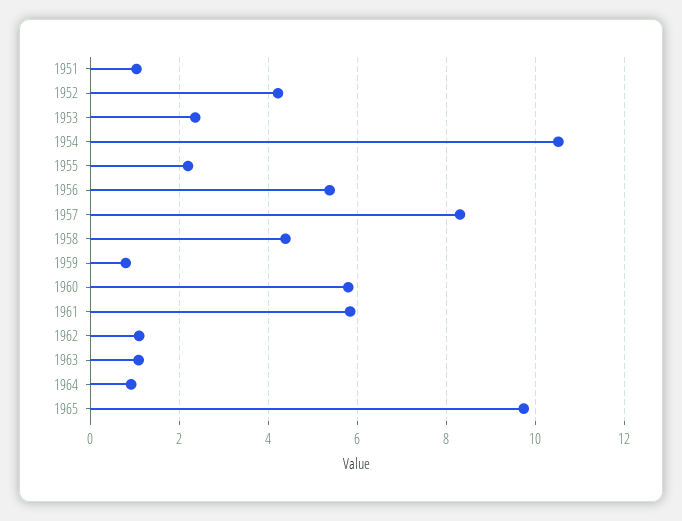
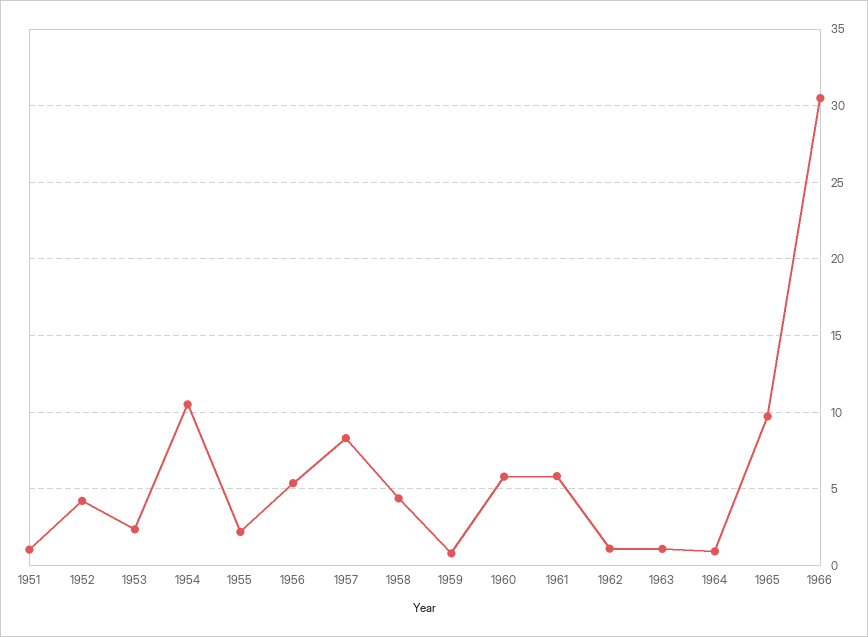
1966: none -> 30.5

